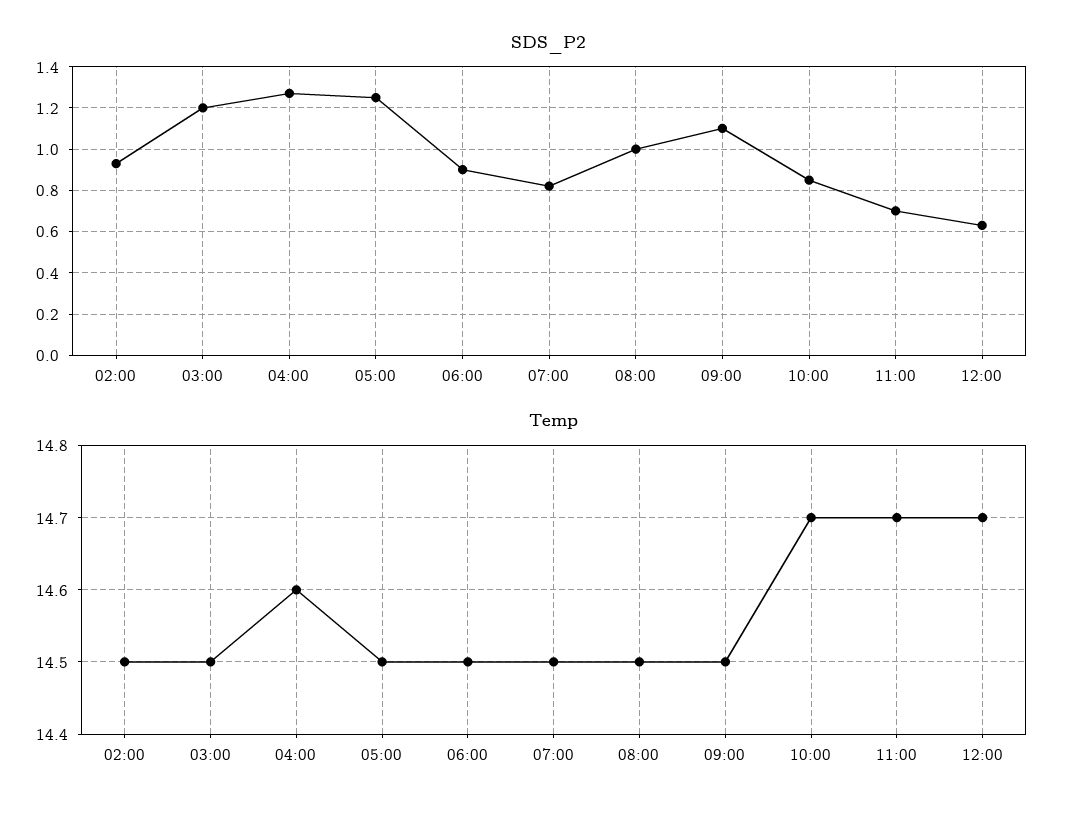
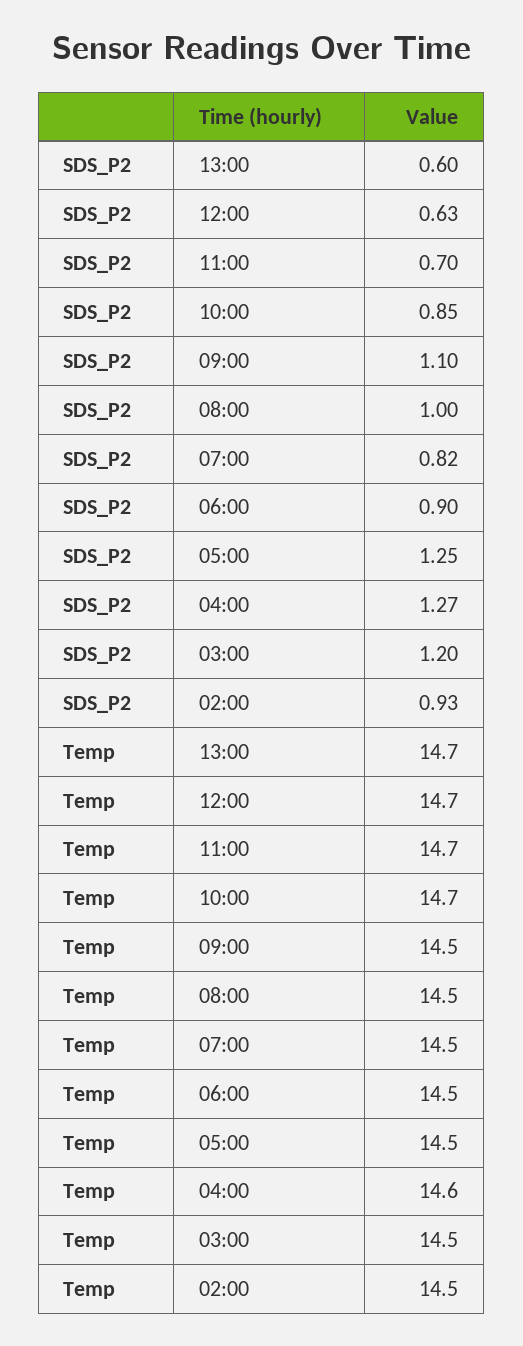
SDS_P2, 13:00: none -> 0.6
Temp, 13:00: none -> 14.7

